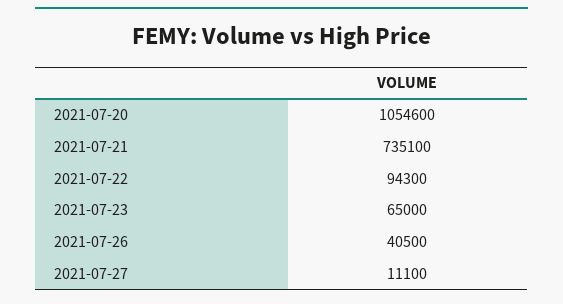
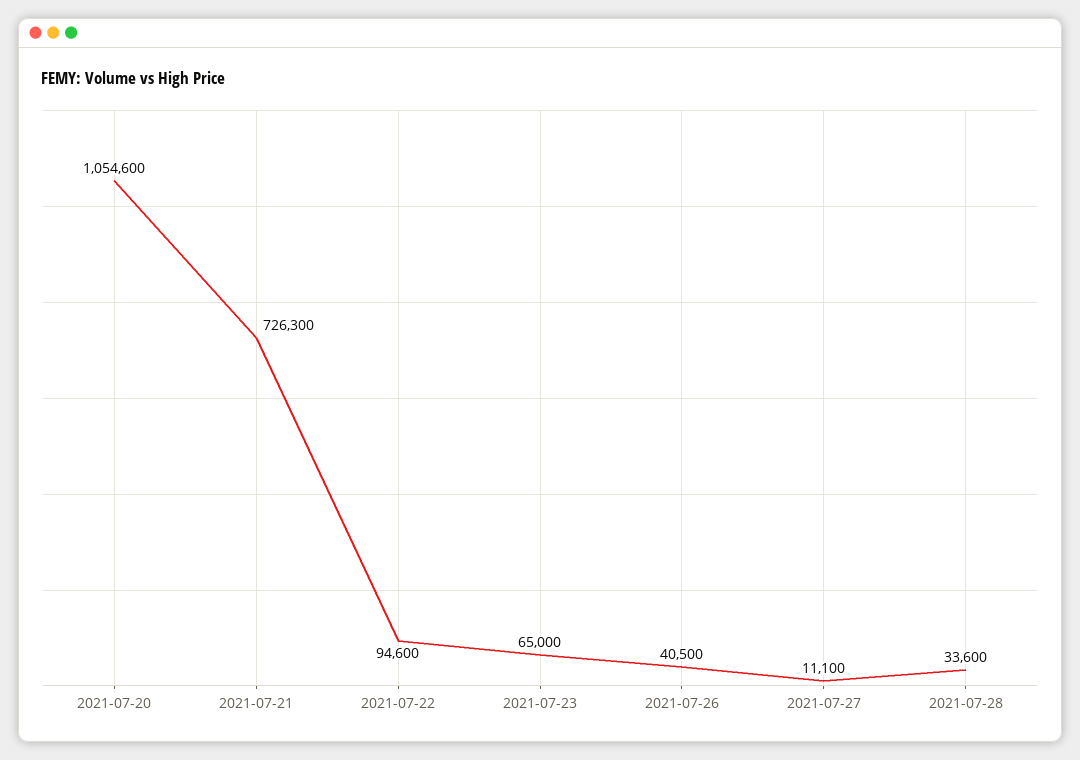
2021-07-21: 735100 -> 726300
2021-07-22: 94300 -> 94600
2021-07-28: none -> 33600

